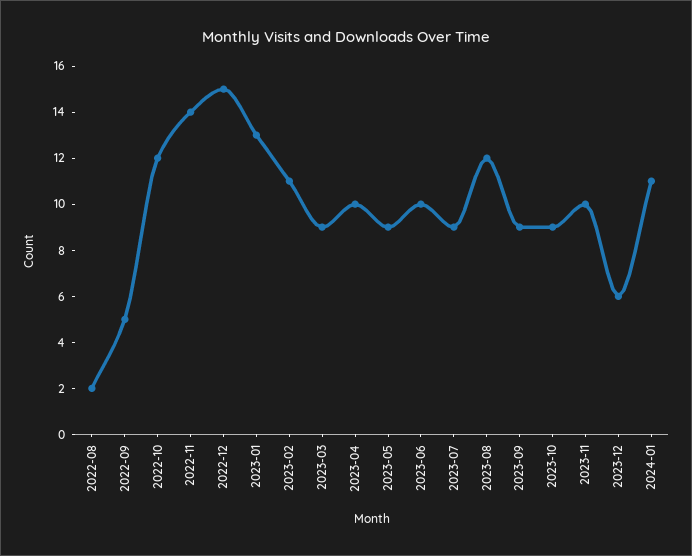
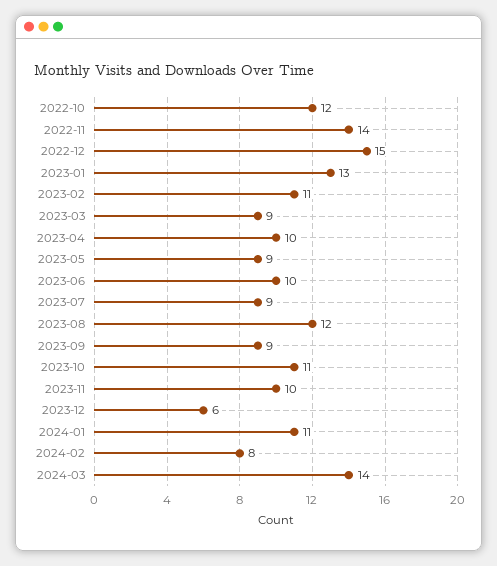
2022-08: 2 -> none
2022-09: 5 -> none
2023-10: 9 -> 11
2024-02: none -> 8
2024-03: none -> 14

